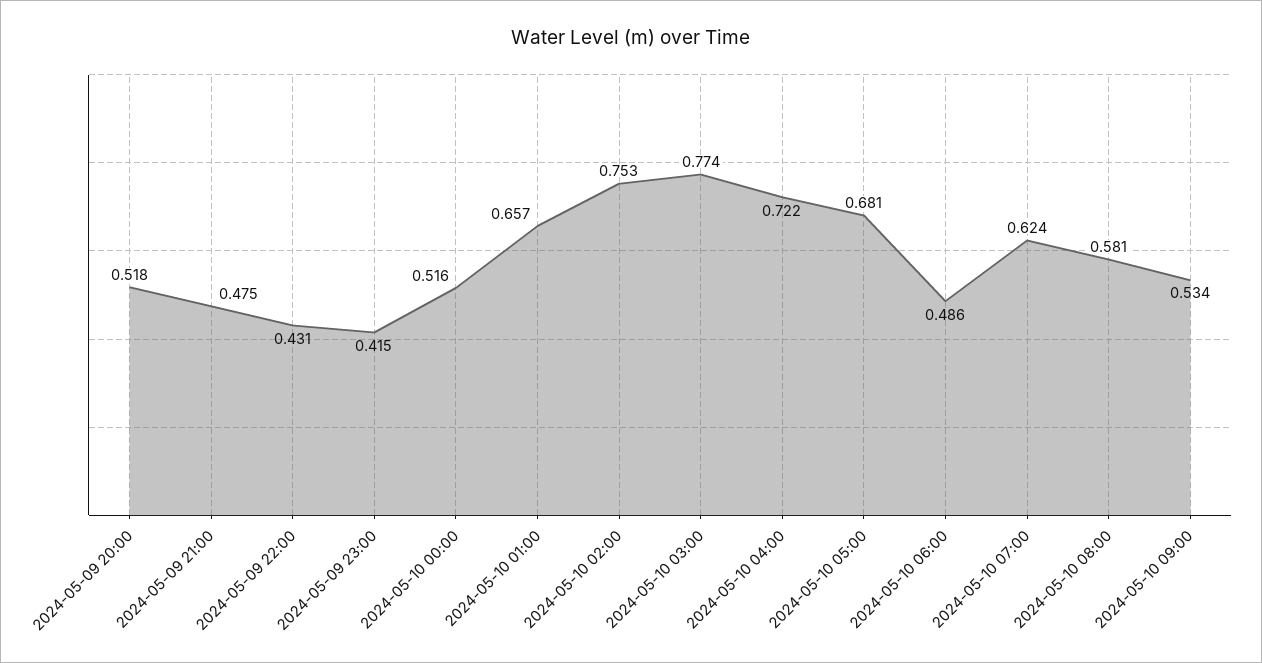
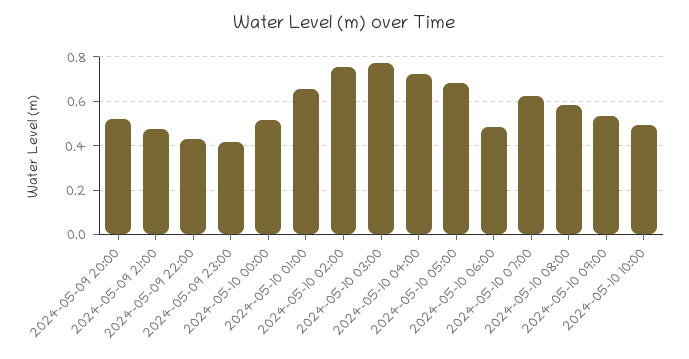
2024-05-10 10:00: none -> 0.5

